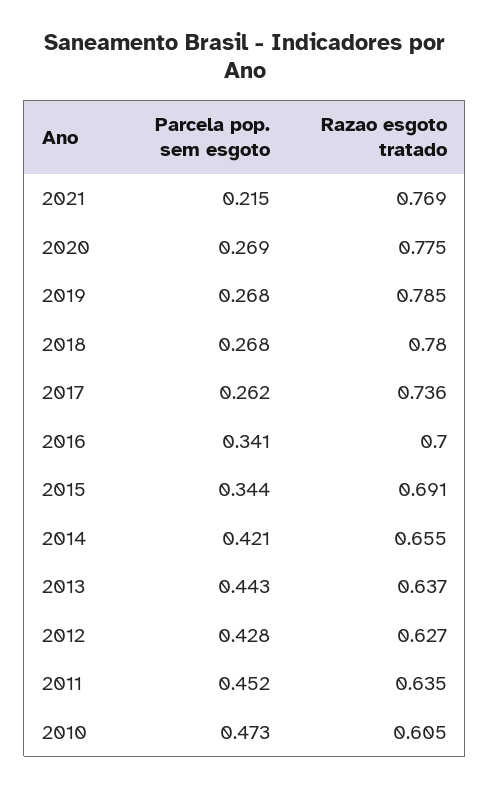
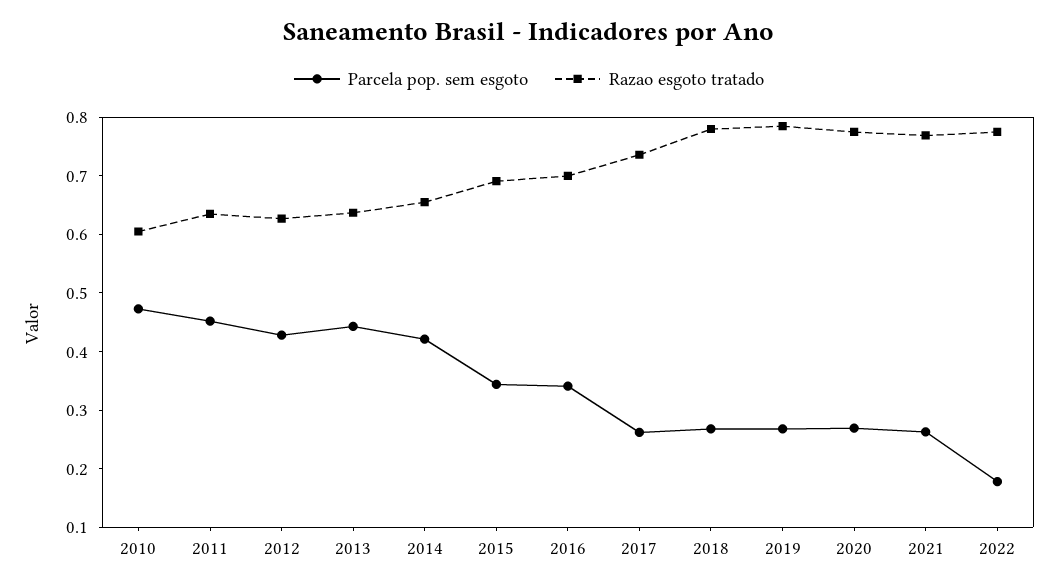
Parcela pop. sem esgoto, 2021: 0.215 -> 0.26
Parcela pop. sem esgoto, 2022: none -> 0.18
Razao esgoto tratado, 2022: none -> 0.78

